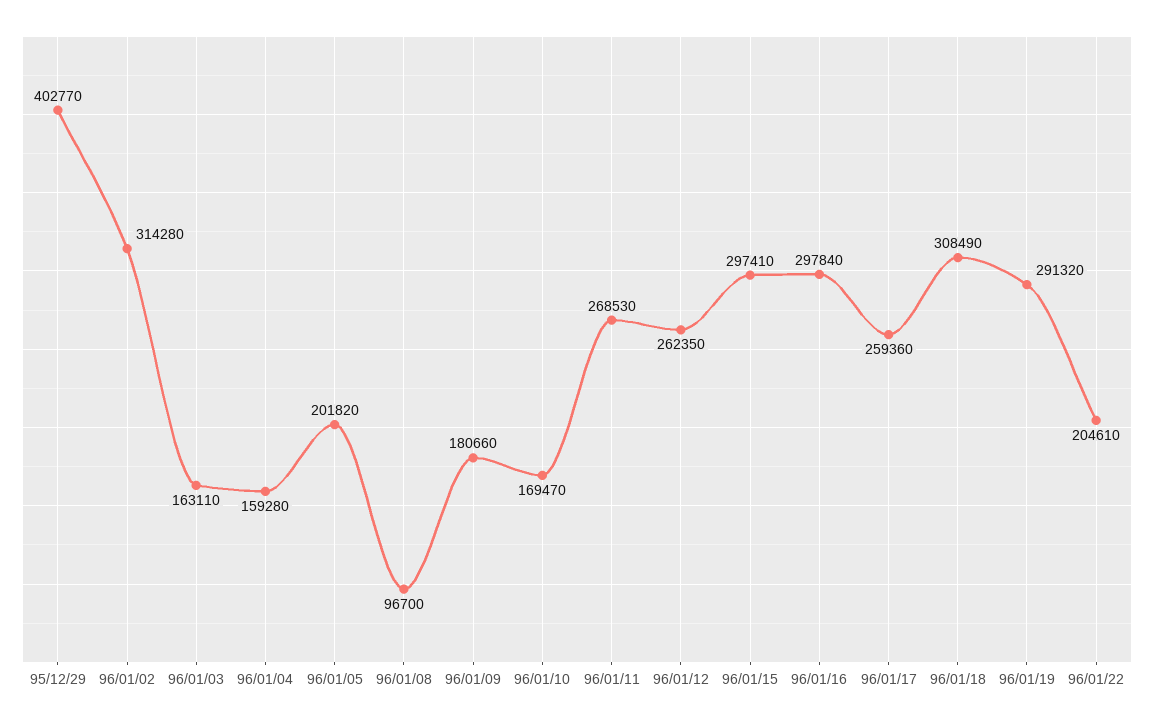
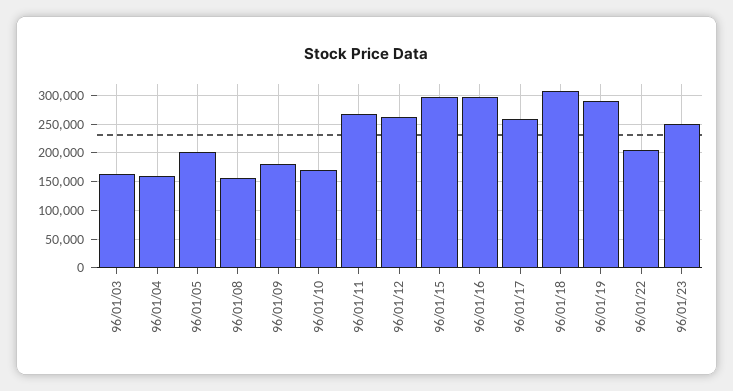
95/12/29: 402770 -> none
96/01/02: 314280 -> none
96/01/08: 96700 -> 150000
96/01/23: none -> 250000

